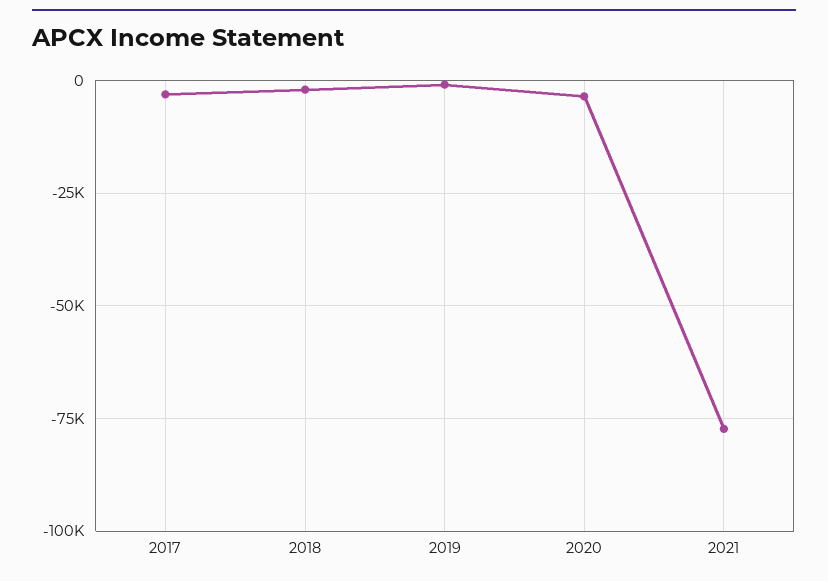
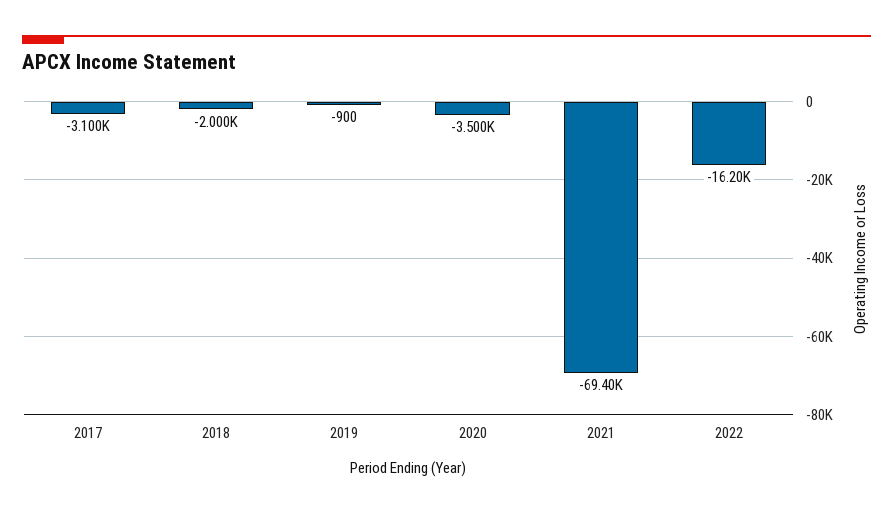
2021: -77500 -> -69400
2022: none -> -16200

